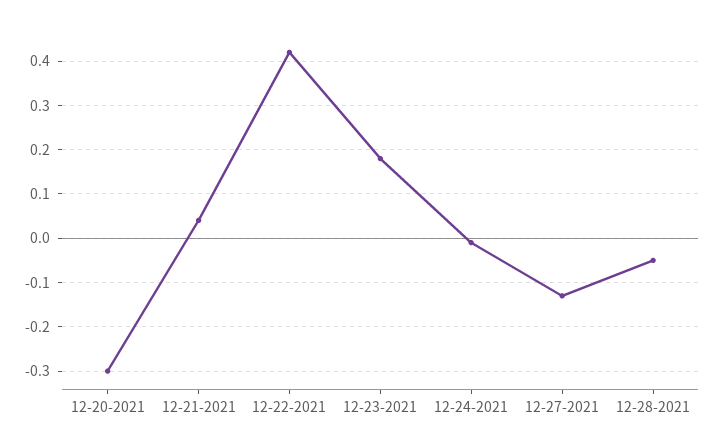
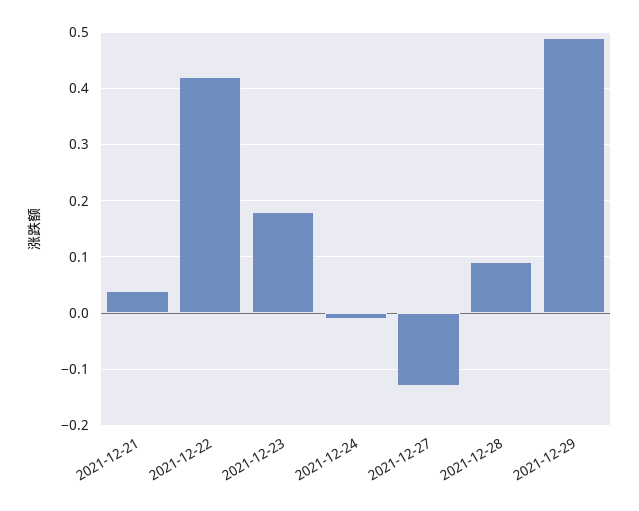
12-20-2021: -0.3 -> none
12-28-2021: -0.05 -> 0.1
2021-12-29: none -> 0.5

